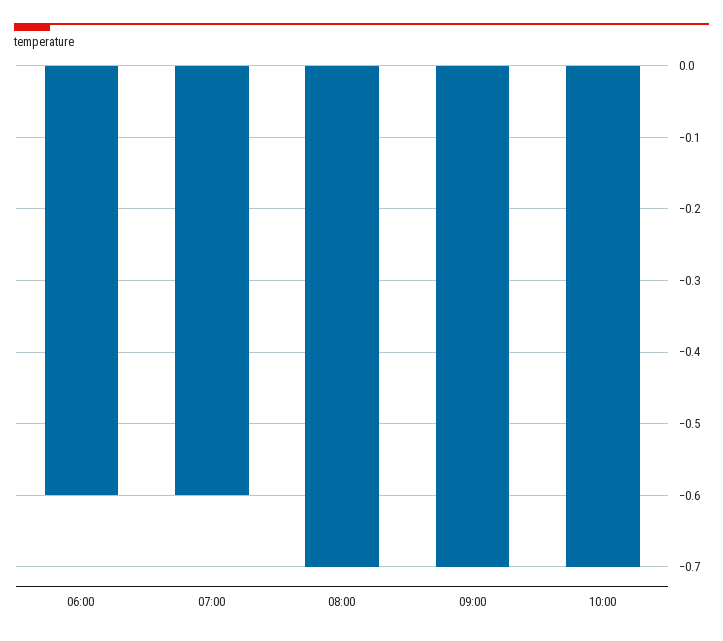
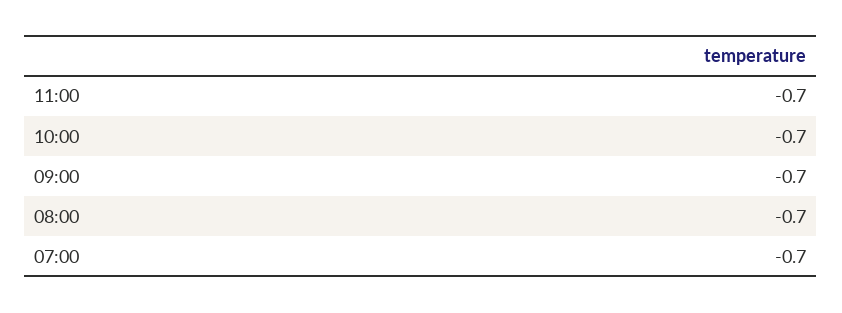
06:00: -0.6 -> none
07:00: -0.6 -> -0.7
11:00: none -> -0.7

